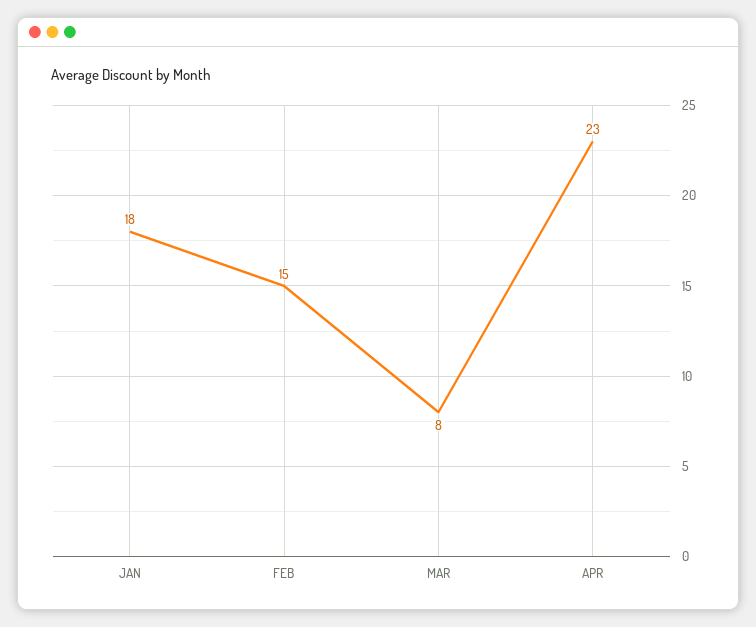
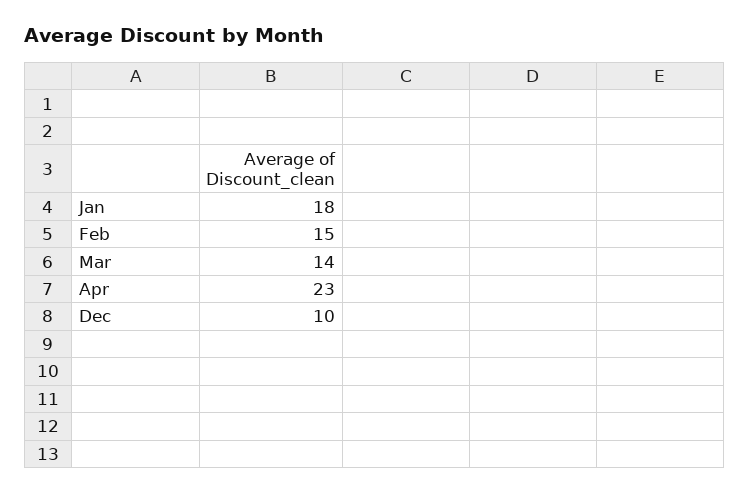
MAR: 8 -> 14
Dec: none -> 10

